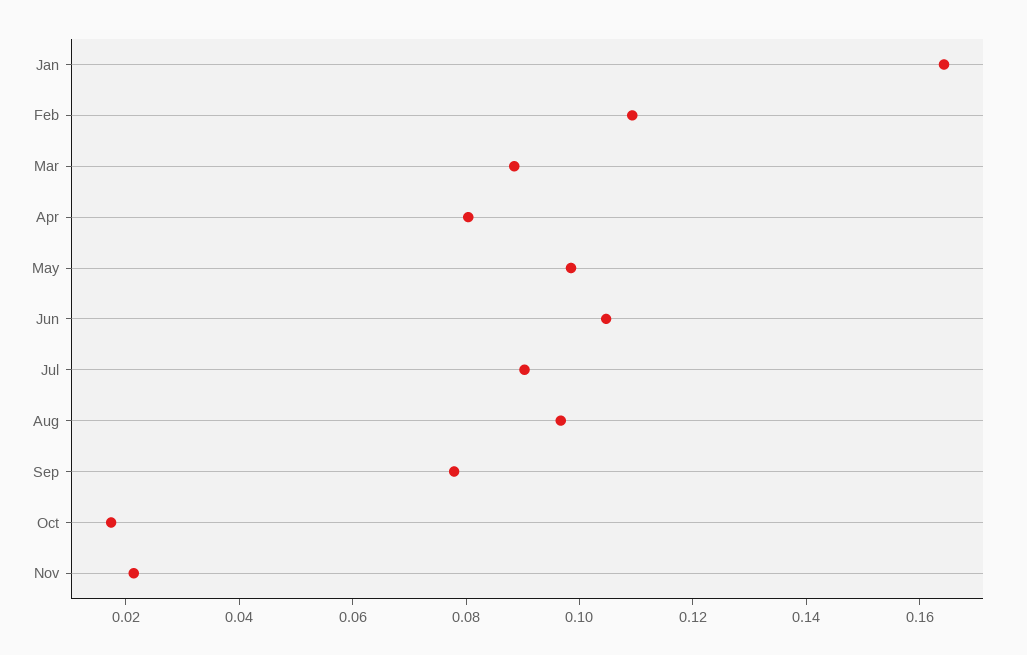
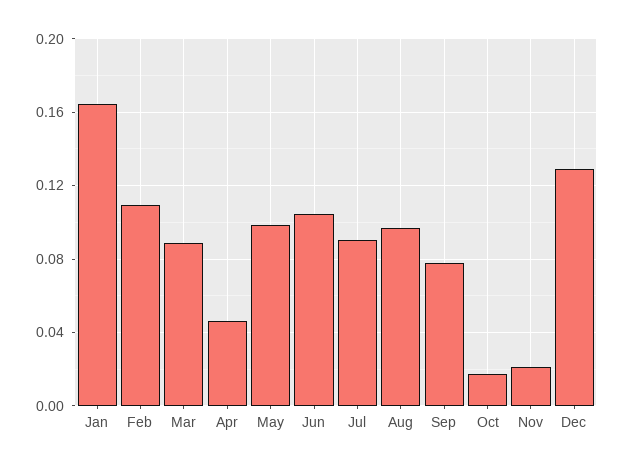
Apr: 0.08 -> 0.045
Dec: none -> 0.13

